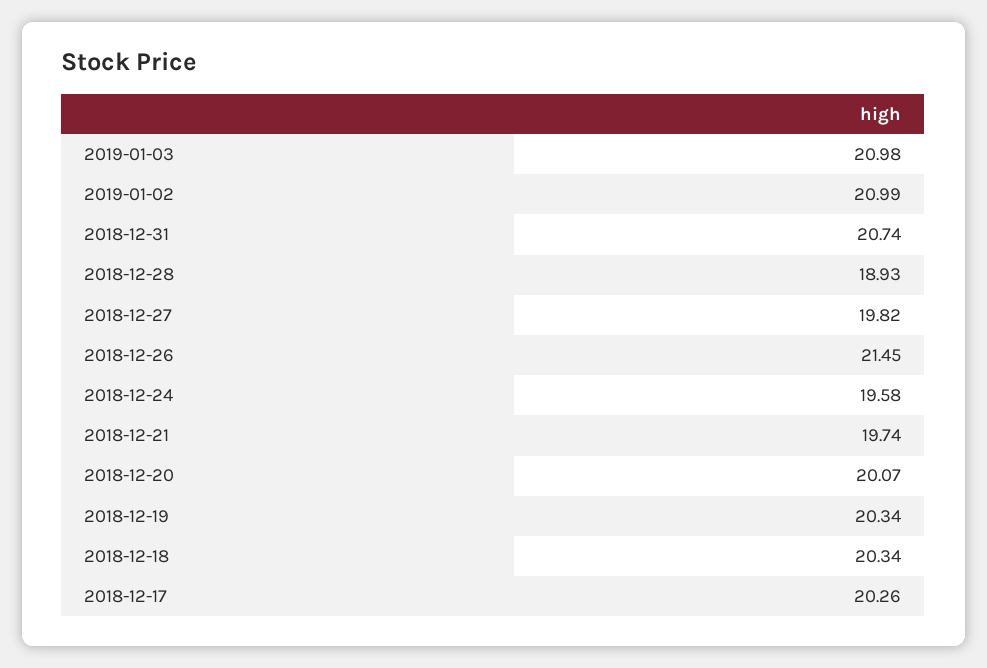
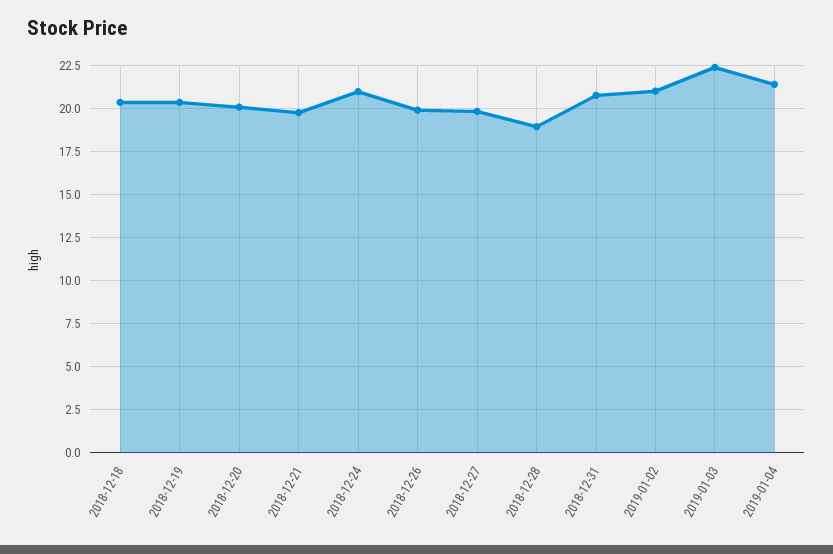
2019-01-03: 20.98 -> 22.5
2018-12-26: 21.45 -> 20
2018-12-24: 19.58 -> 21
2018-12-17: 20.26 -> none
2019-01-04: none -> 21.5

